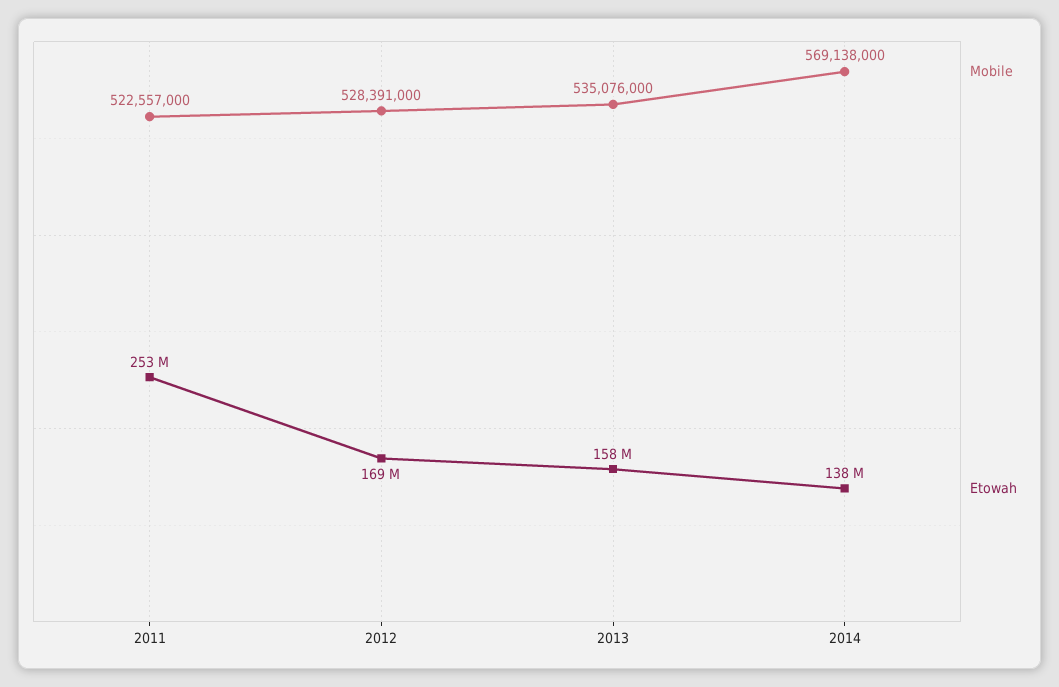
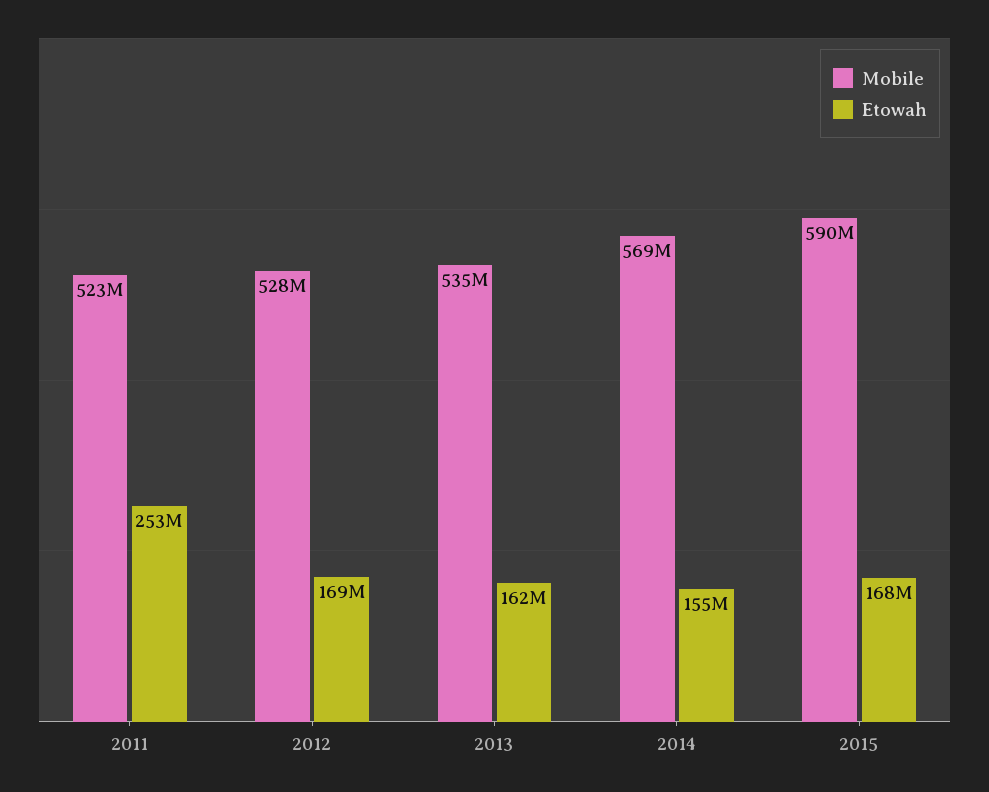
Etowah, 2013: 158000000 -> 162000000
Etowah, 2014: 138000000 -> 155000000
Mobile, 2015: none -> 590000000
Etowah, 2015: none -> 168000000

